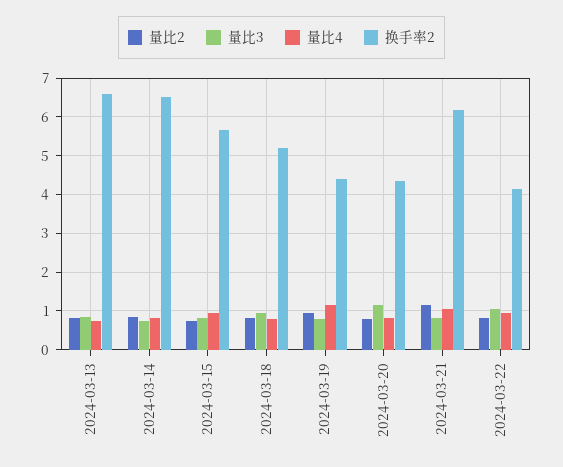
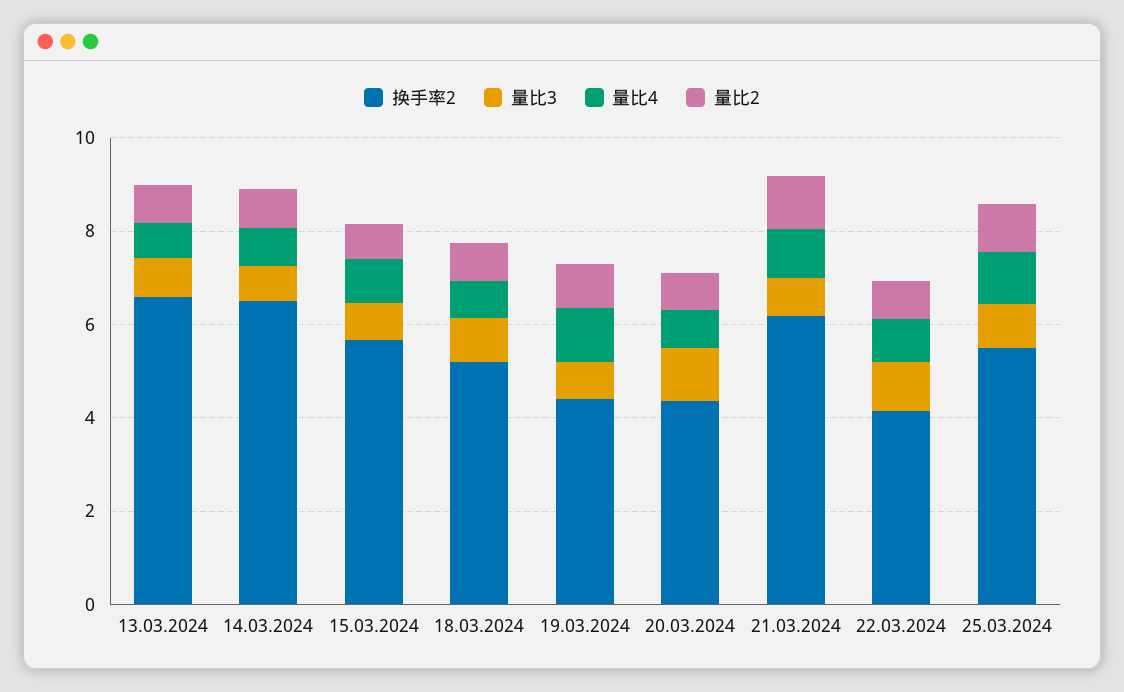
换手率2, 25.03.2024: none -> 5.5
量比3, 25.03.2024: none -> 1
量比4, 25.03.2024: none -> 1
量比2, 25.03.2024: none -> 1

